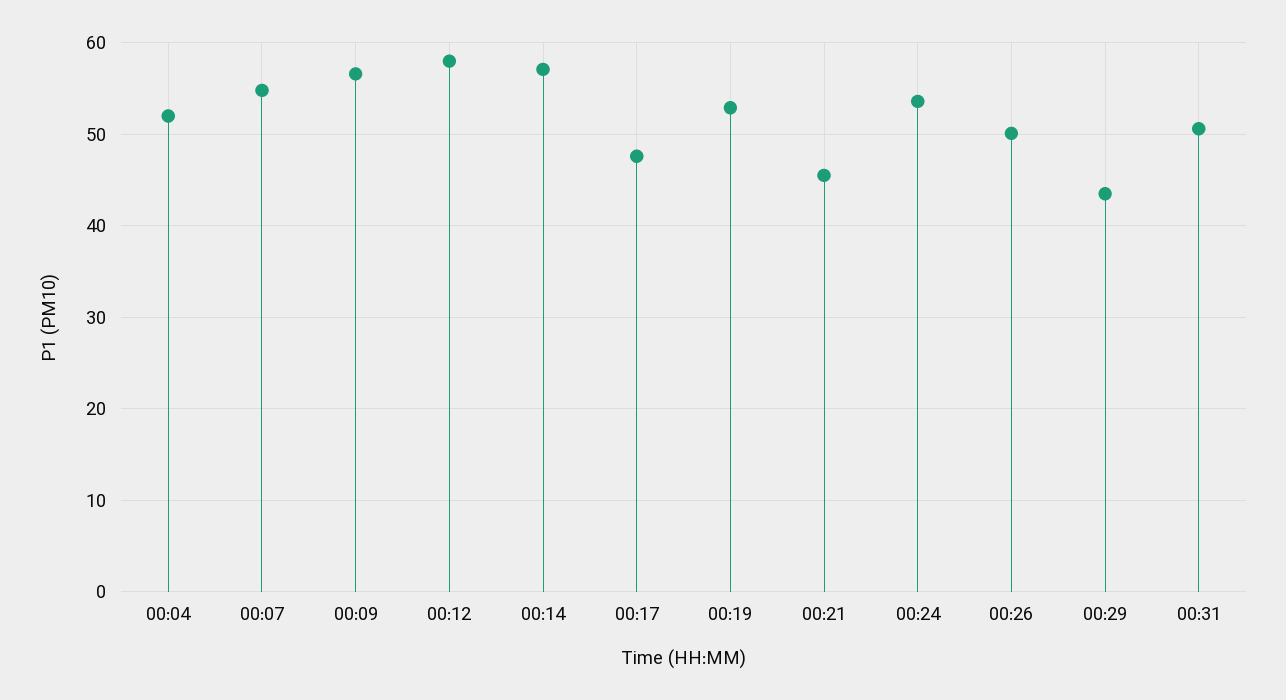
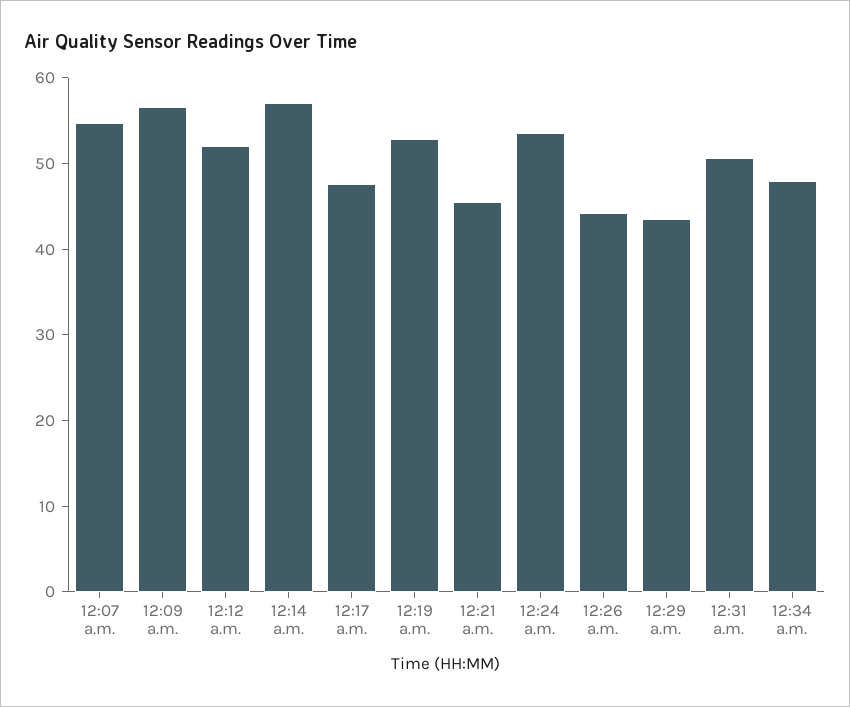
00:04: 52 -> none
00:12: 58 -> 52
00:26: 50 -> 44
12:34 a.m.: none -> 48

